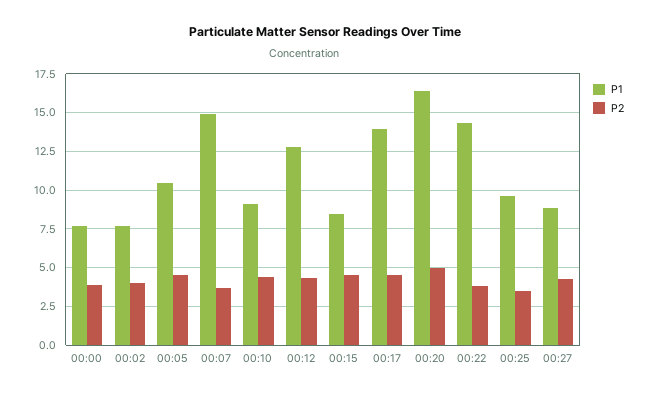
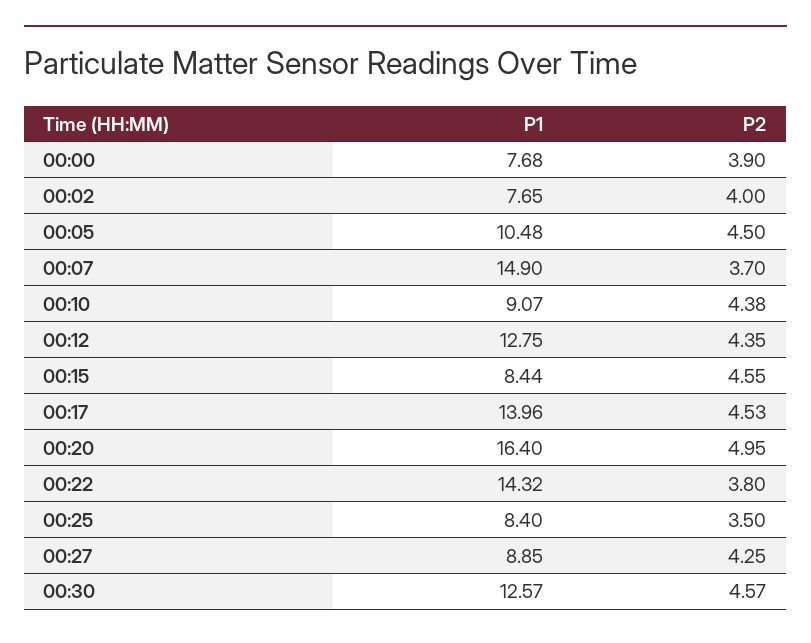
P1, 00:25: 9.5 -> 8.4
P1, 00:30: none -> 12.57
P2, 00:30: none -> 4.57

